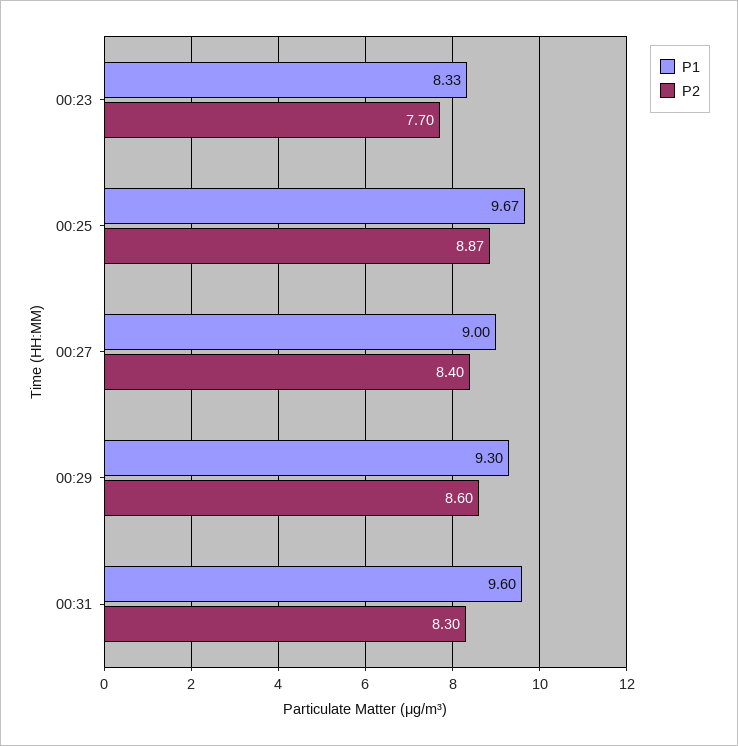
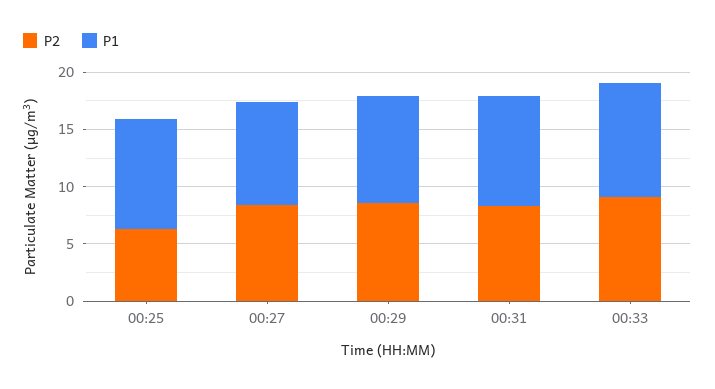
P1, 00:23: 8.33 -> none
P2, 00:23: 7.7 -> none
P2, 00:25: 8.87 -> 6
P2, 00:33: none -> 9
P1, 00:33: none -> 10

